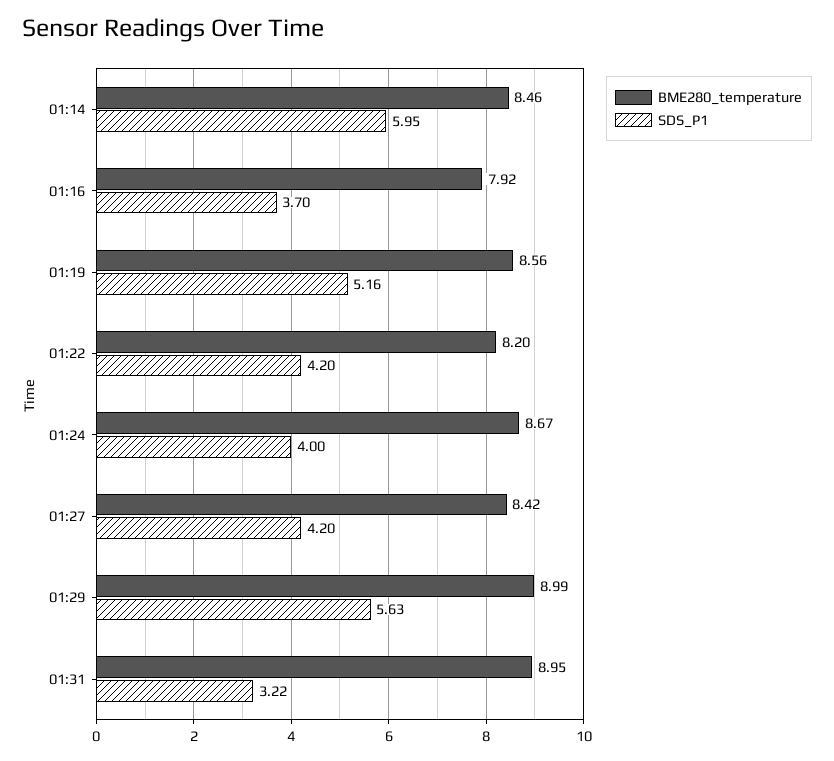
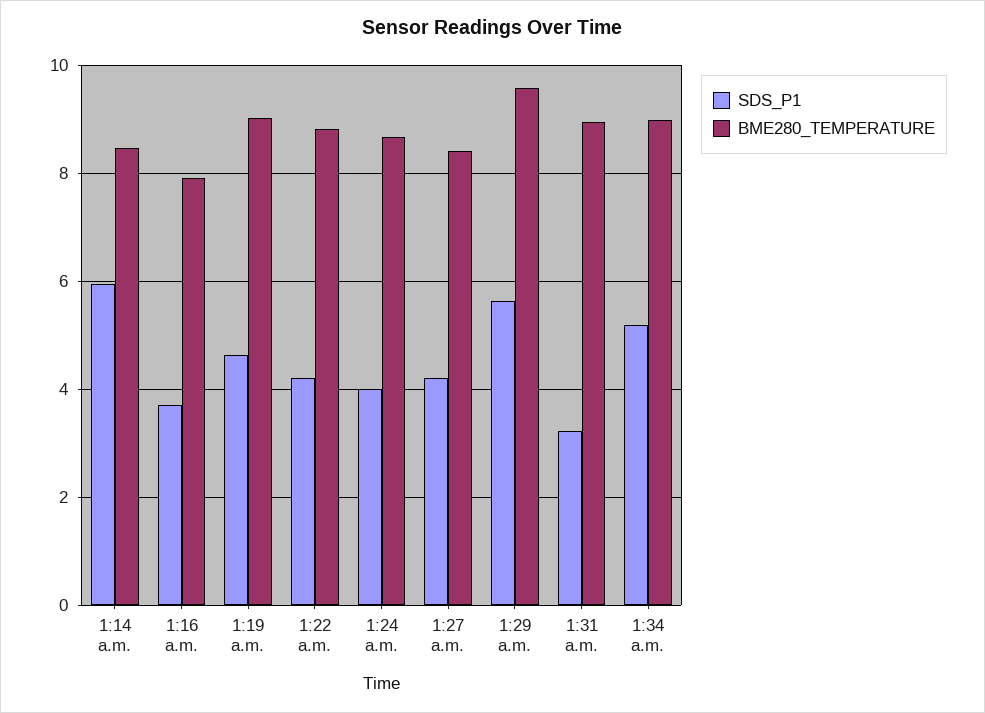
BME280_temperature, 01:19: 8.56 -> 9
SDS_P1, 01:19: 5.16 -> 4.6
BME280_temperature, 01:22: 8.2 -> 8.8
BME280_temperature, 01:29: 8.99 -> 9.6
SDS_P1, 1:34 a.m.: none -> 5.2
BME280_temperature, 1:34 a.m.: none -> 9

